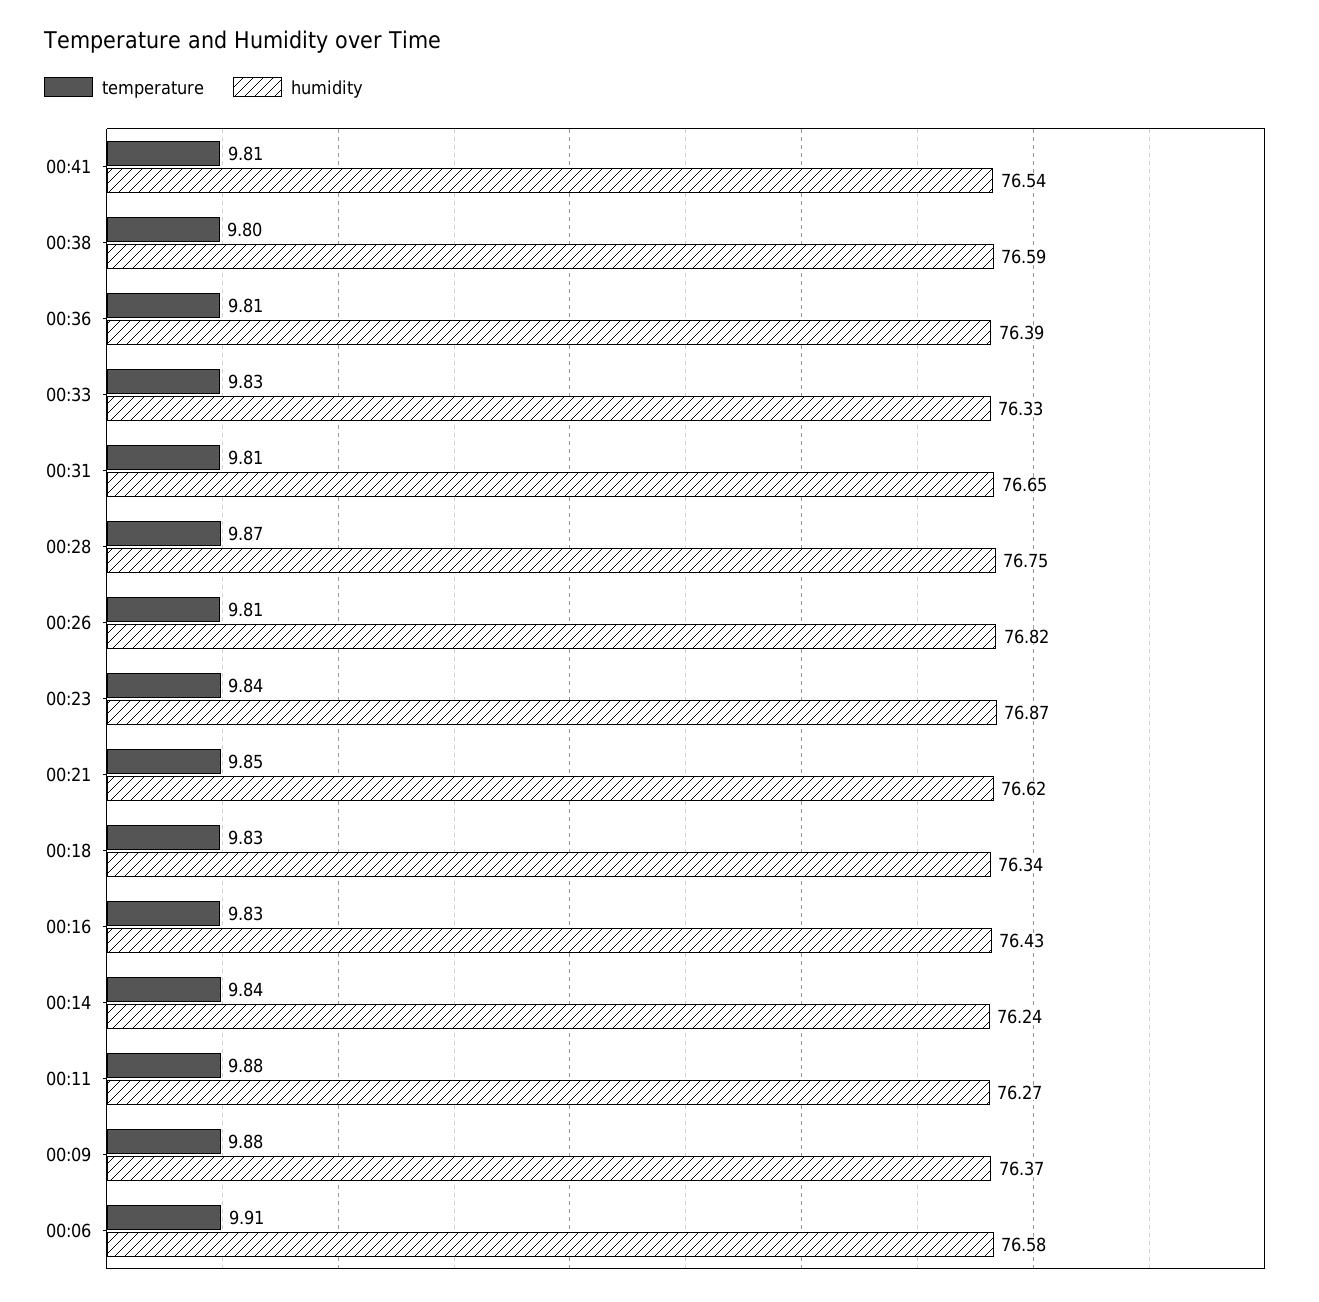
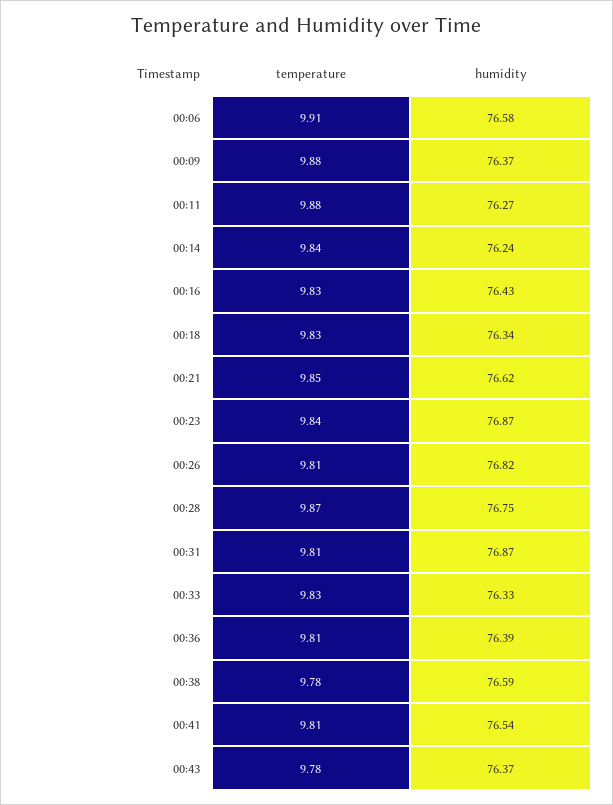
temperature, 00:38: 9.8 -> 9.78
humidity, 00:31: 76.65 -> 76.87
temperature, 00:43: none -> 9.78
humidity, 00:43: none -> 76.37

